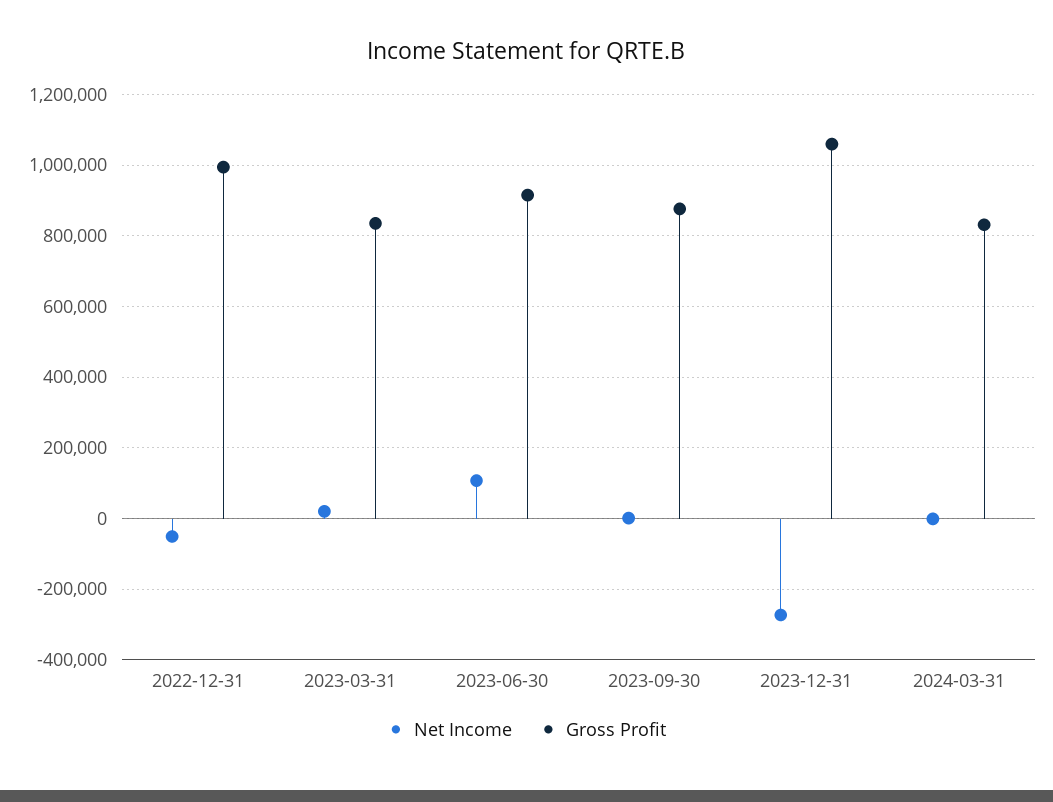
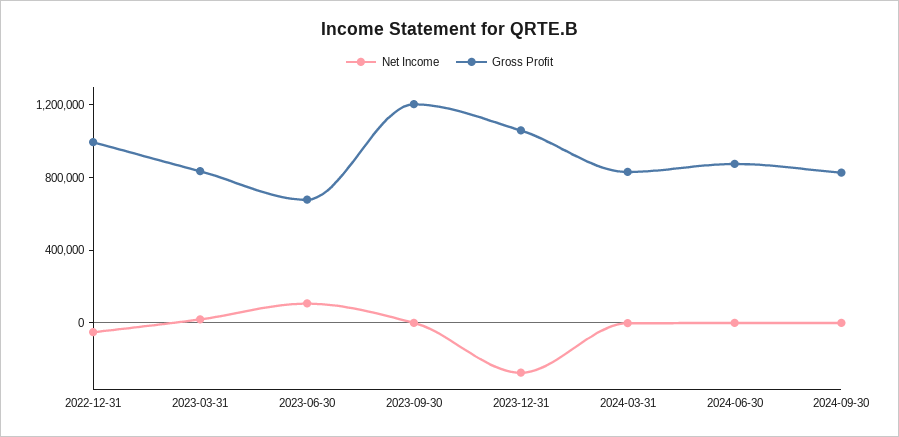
Gross Profit, 2023-06-30: 920000 -> 700000
Gross Profit, 2023-09-30: 880000 -> 1200000
Net Income, 2024-06-30: none -> 0
Gross Profit, 2024-06-30: none -> 900000
Net Income, 2024-09-30: none -> 0
Gross Profit, 2024-09-30: none -> 800000

